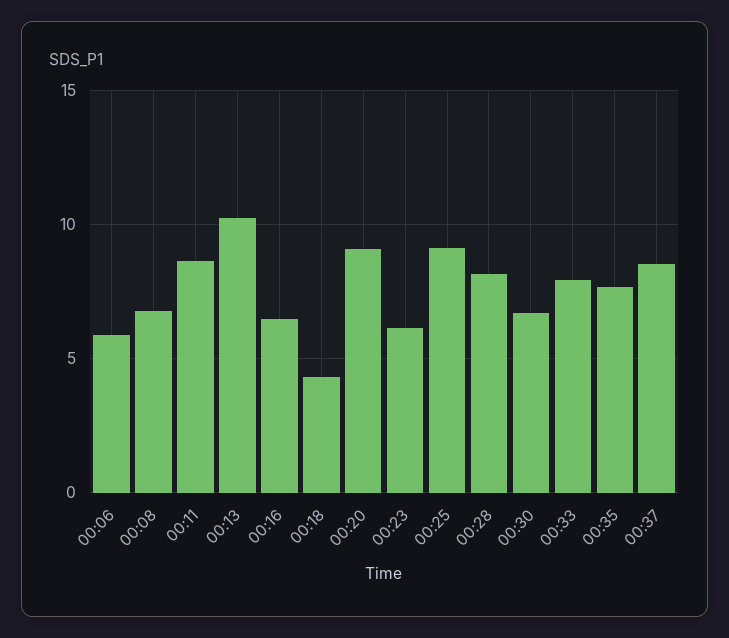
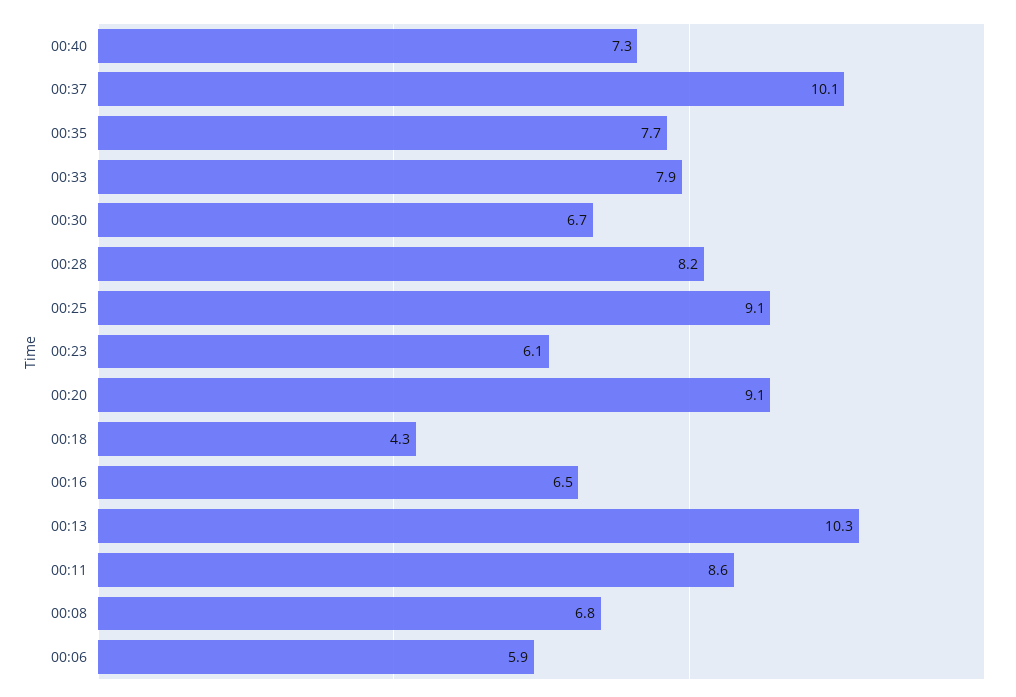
00:37: 8.5 -> 10.1
00:40: none -> 7.3

